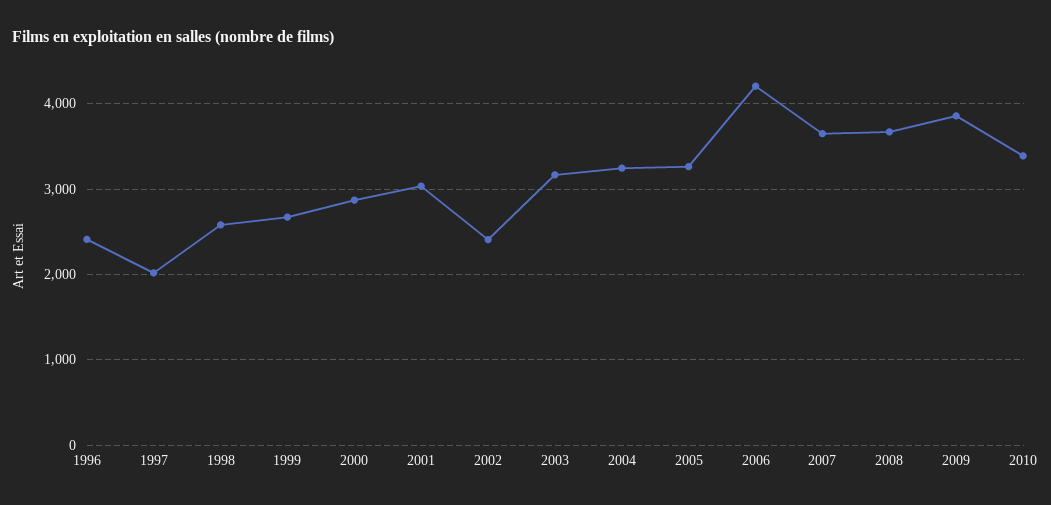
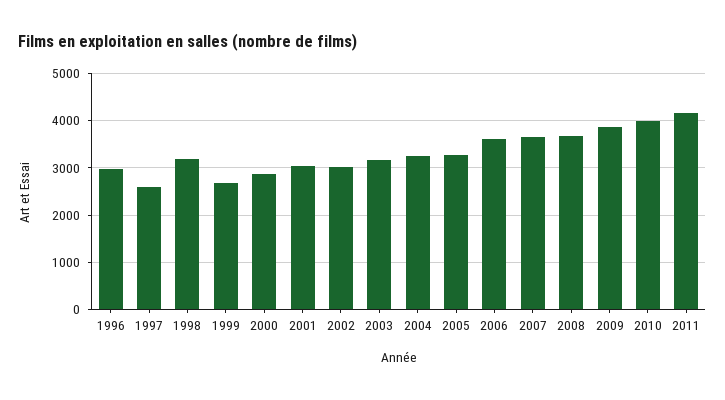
1996: 2400 -> 3000
1997: 2000 -> 2600
1998: 2600 -> 3200
2002: 2400 -> 3000
2006: 4200 -> 3600
2010: 3400 -> 4000
2011: none -> 4200

